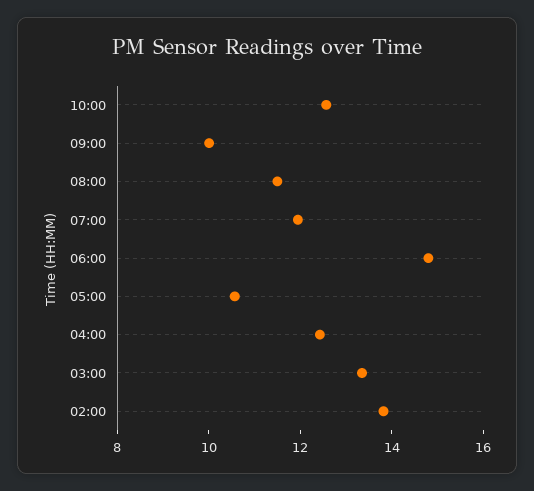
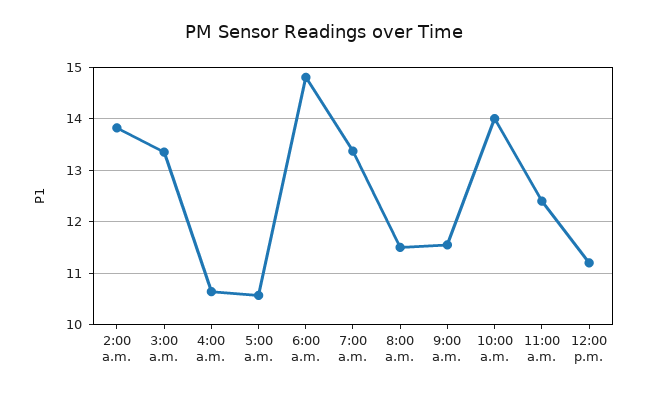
10:00: 12.5 -> 14
09:00: 10 -> 11.6
07:00: 12 -> 13.4
04:00: 12.5 -> 10.6
11:00 a.m.: none -> 12.4
12:00 p.m.: none -> 11.2

